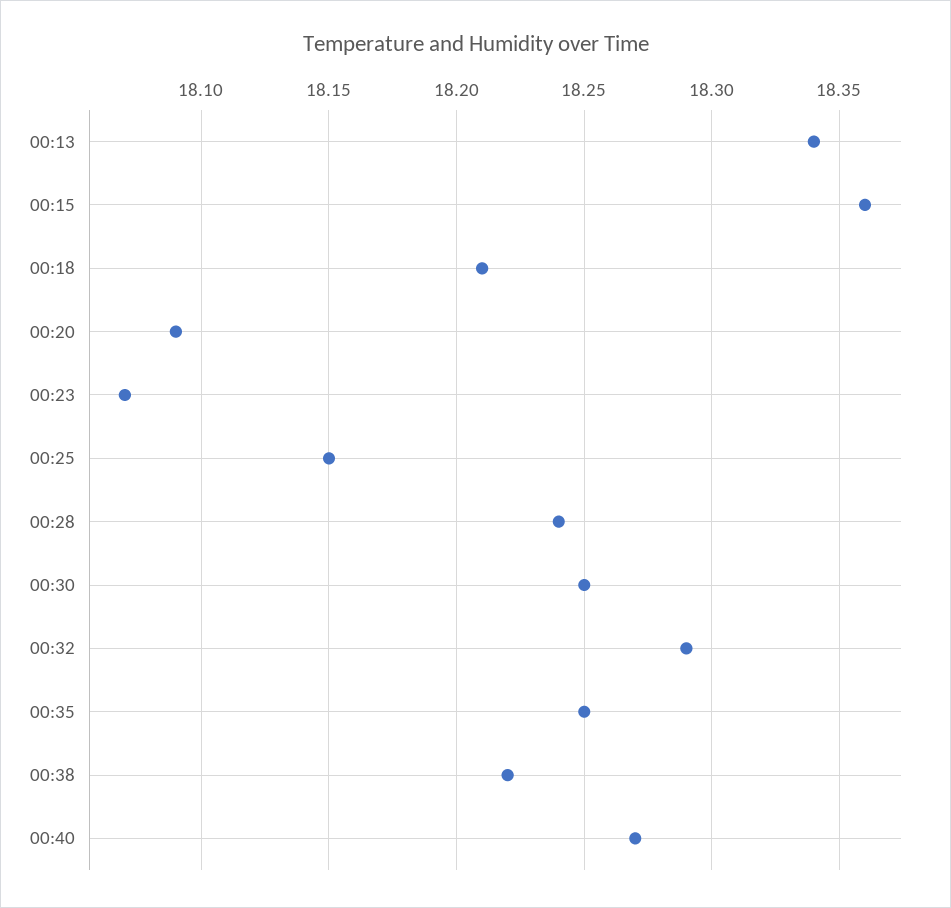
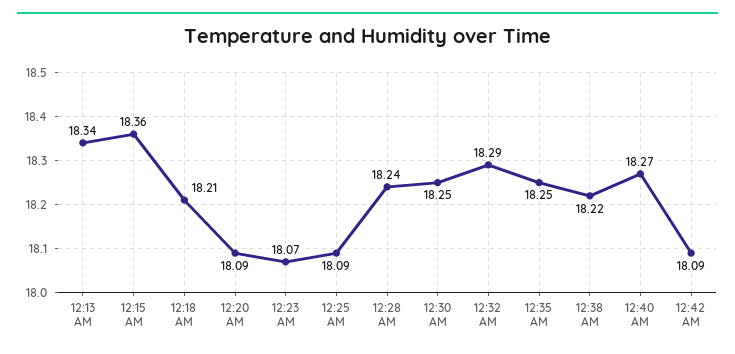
00:25: 18.15 -> 18.09
12:42 AM: none -> 18.09

